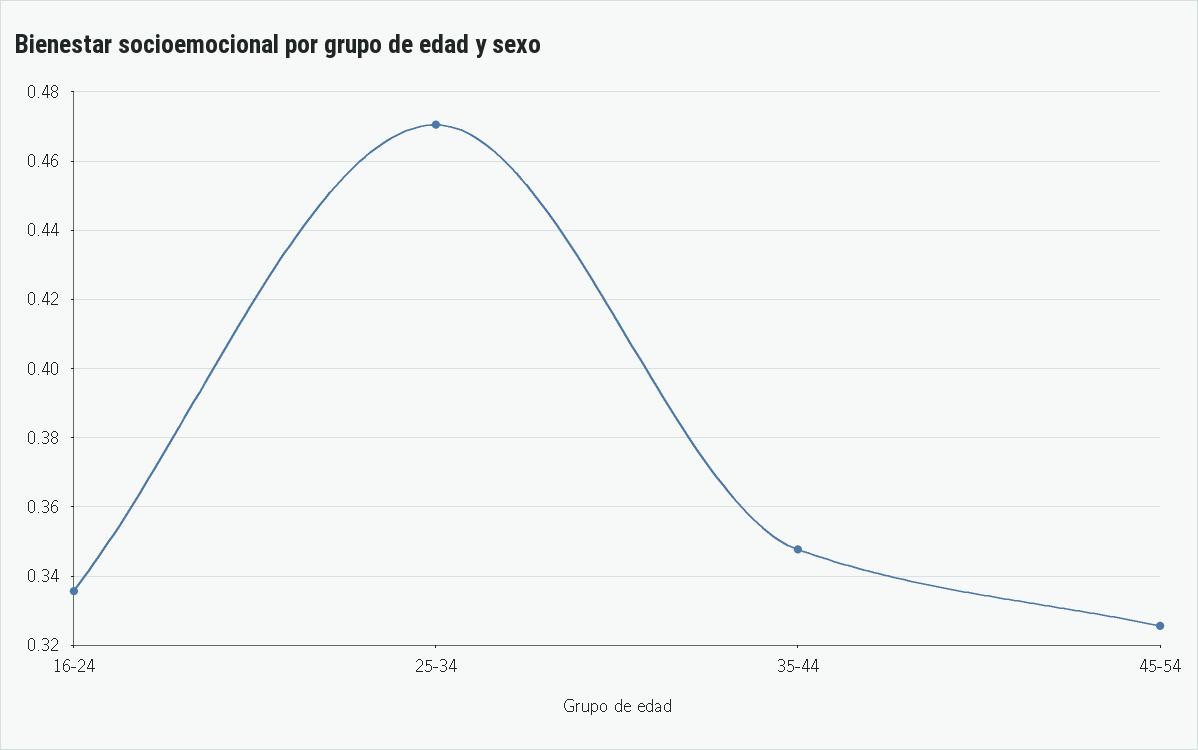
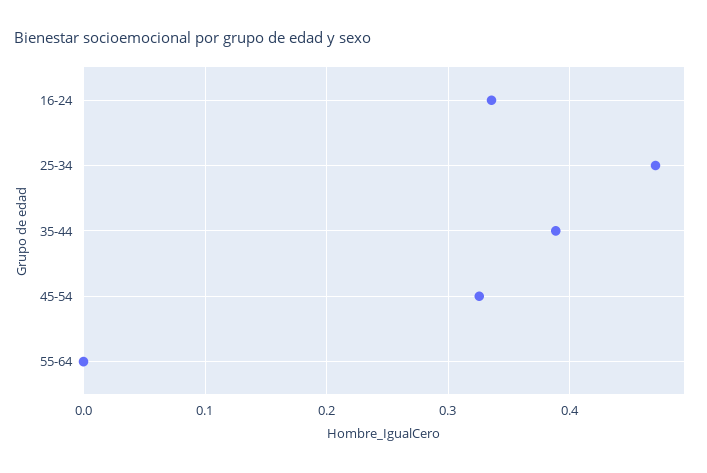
35-44: 0.348 -> 0.39
55-64: none -> 0

